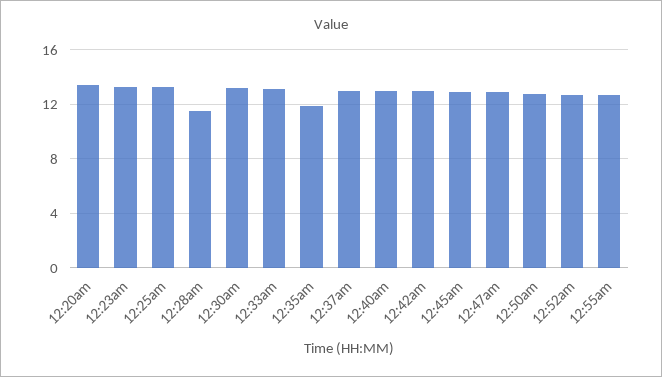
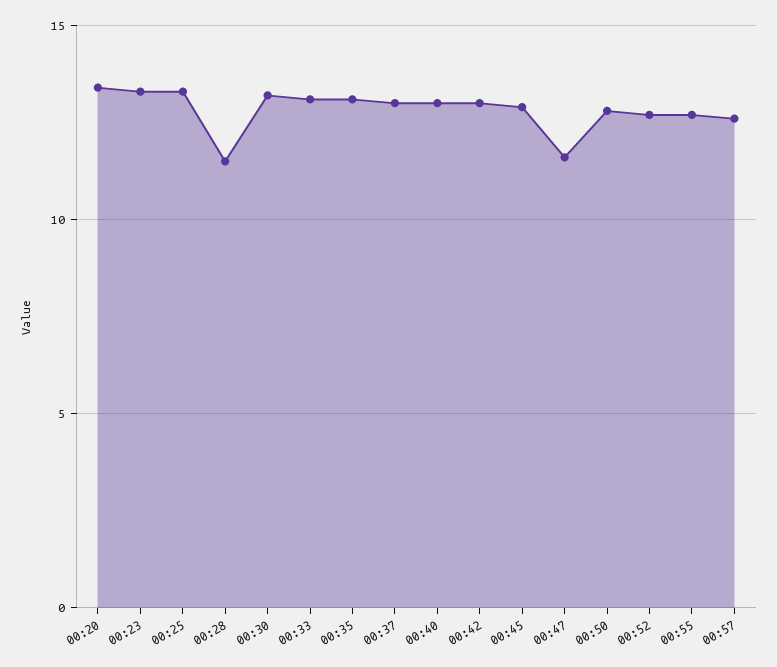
12:35am: 12 -> 13
12:47am: 13 -> 11.5
00:57: none -> 12.5

